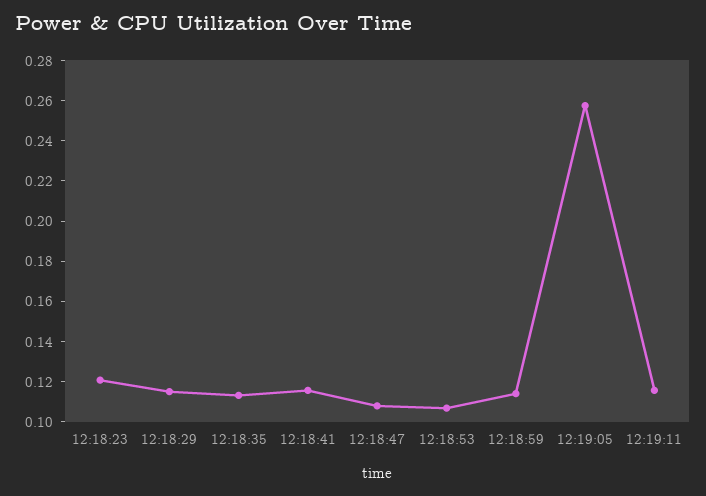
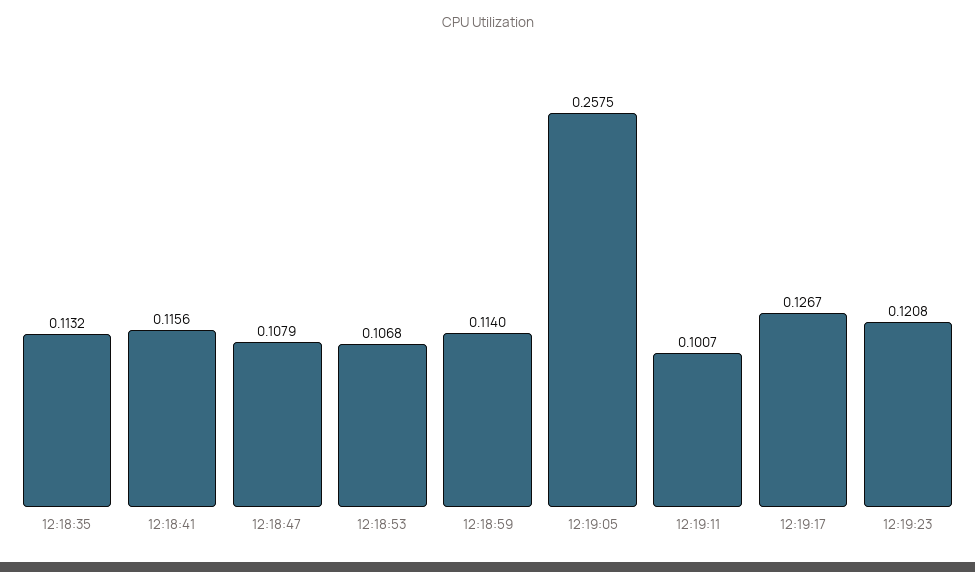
12:18:23: 0.12 -> none
12:18:29: 0.115 -> none
12:19:11: 0.115 -> 0.1007
12:19:17: none -> 0.1267
12:19:23: none -> 0.1208

